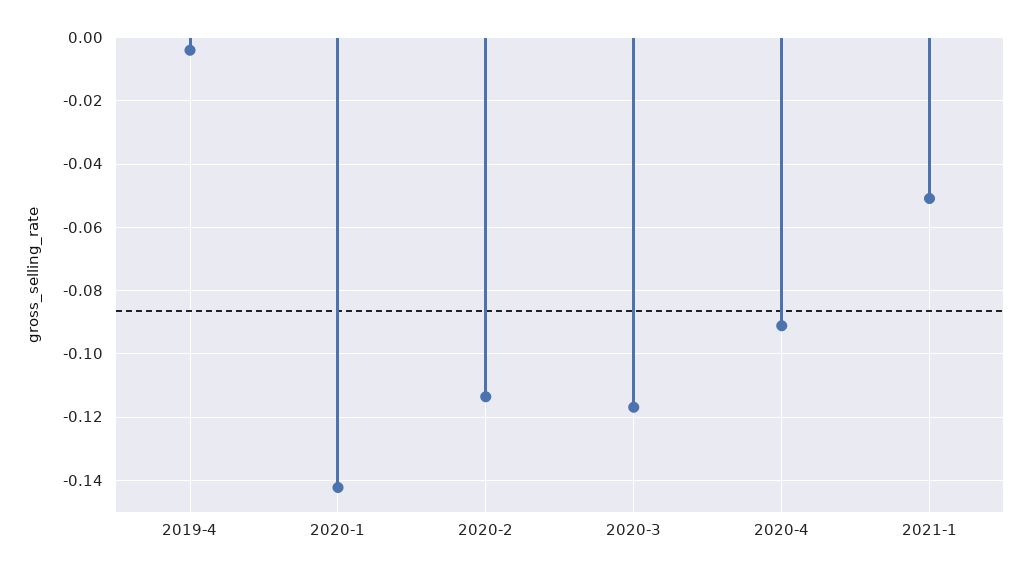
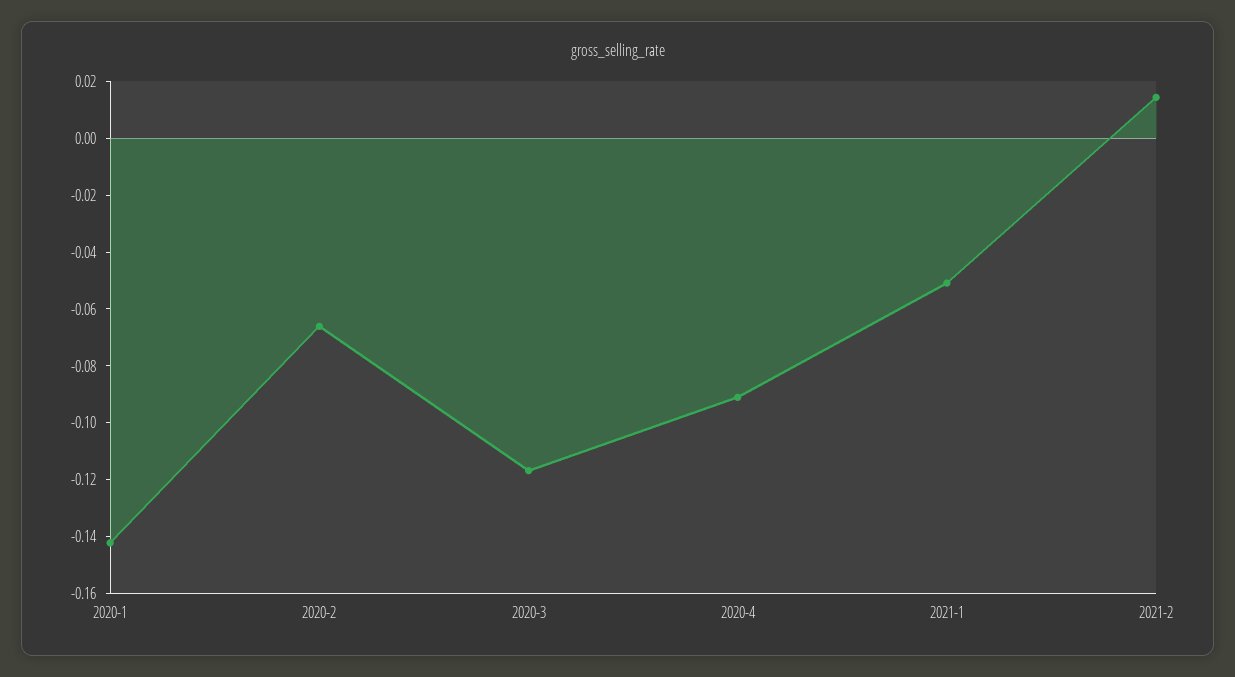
2019-4: -0.004 -> none
2020-2: -0.114 -> -0.065
2021-2: none -> 0.015

